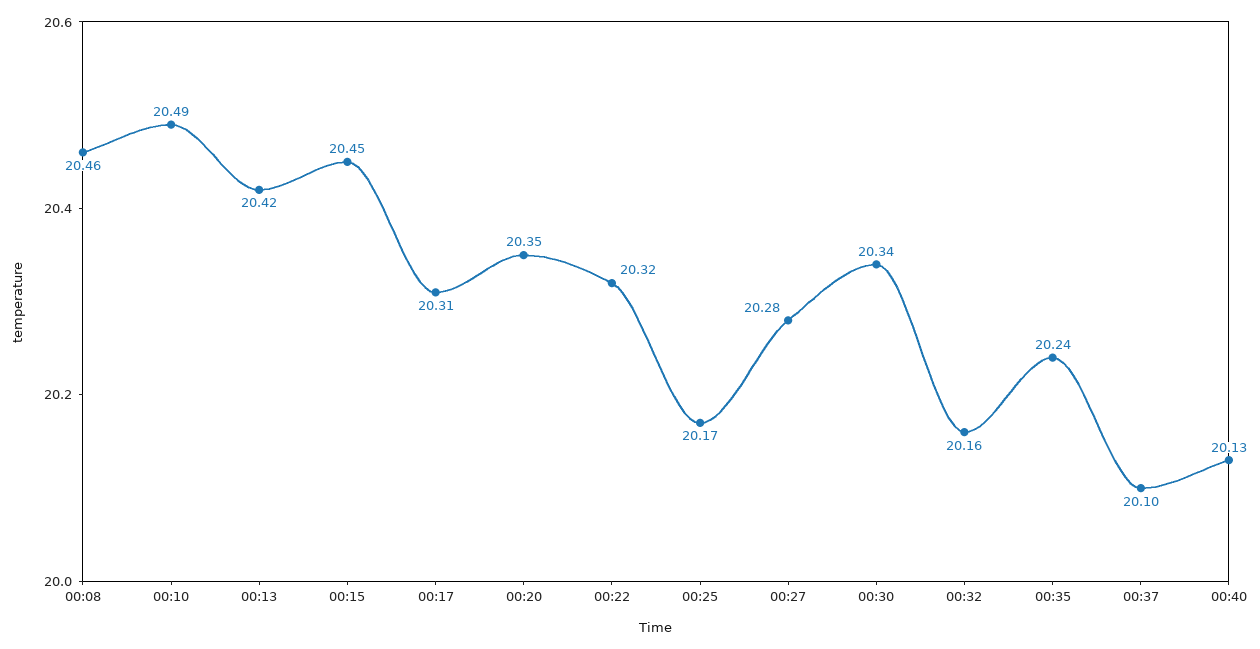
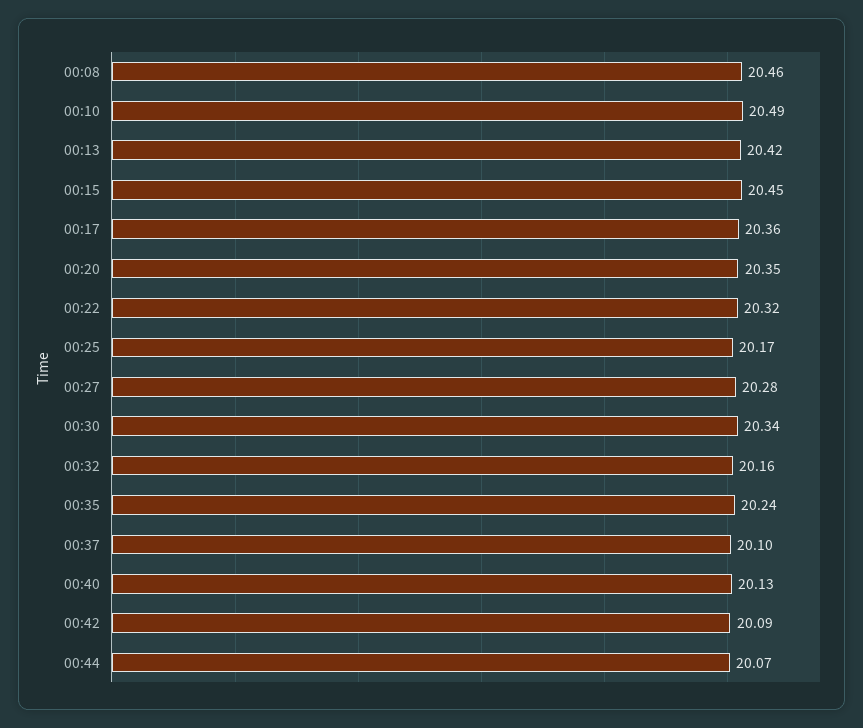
00:17: 20.31 -> 20.36
00:42: none -> 20.09
00:44: none -> 20.07

